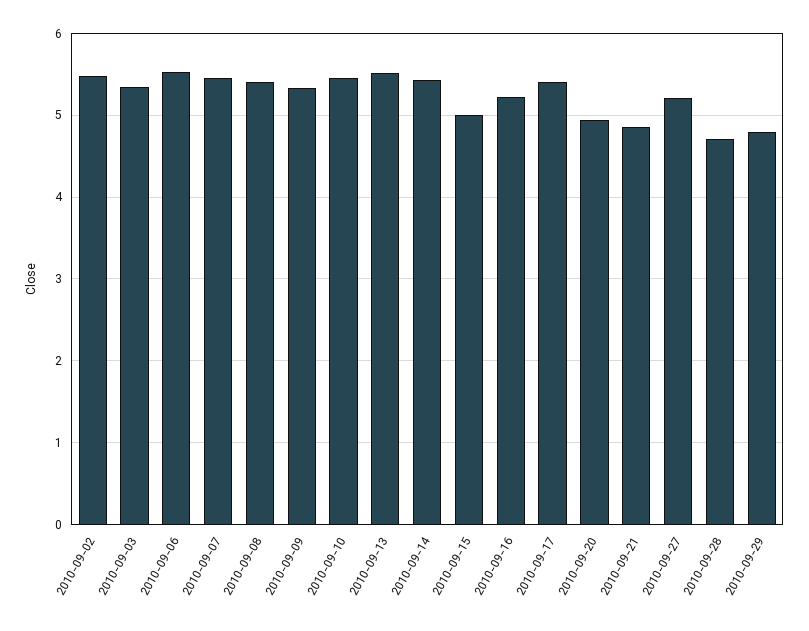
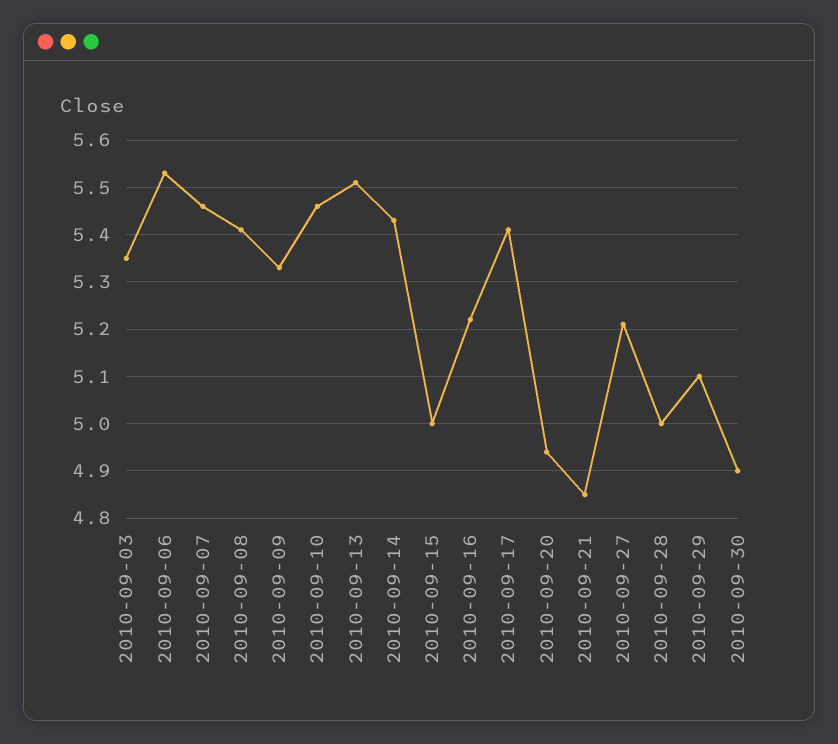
2010-09-02: 5.5 -> none
2010-09-28: 4.7 -> 5
2010-09-29: 4.8 -> 5.1
2010-09-30: none -> 4.9

